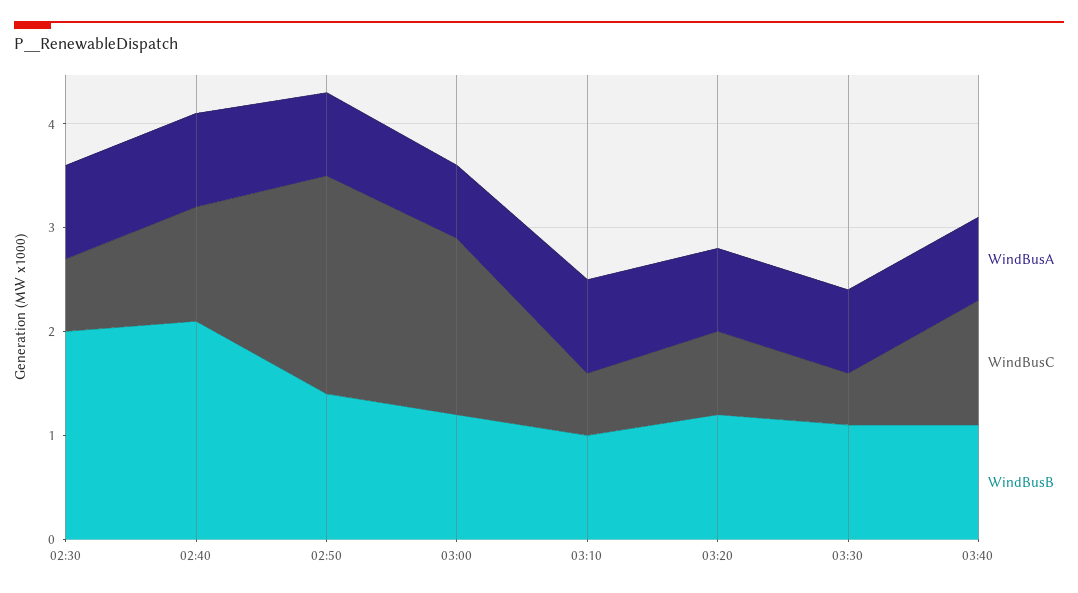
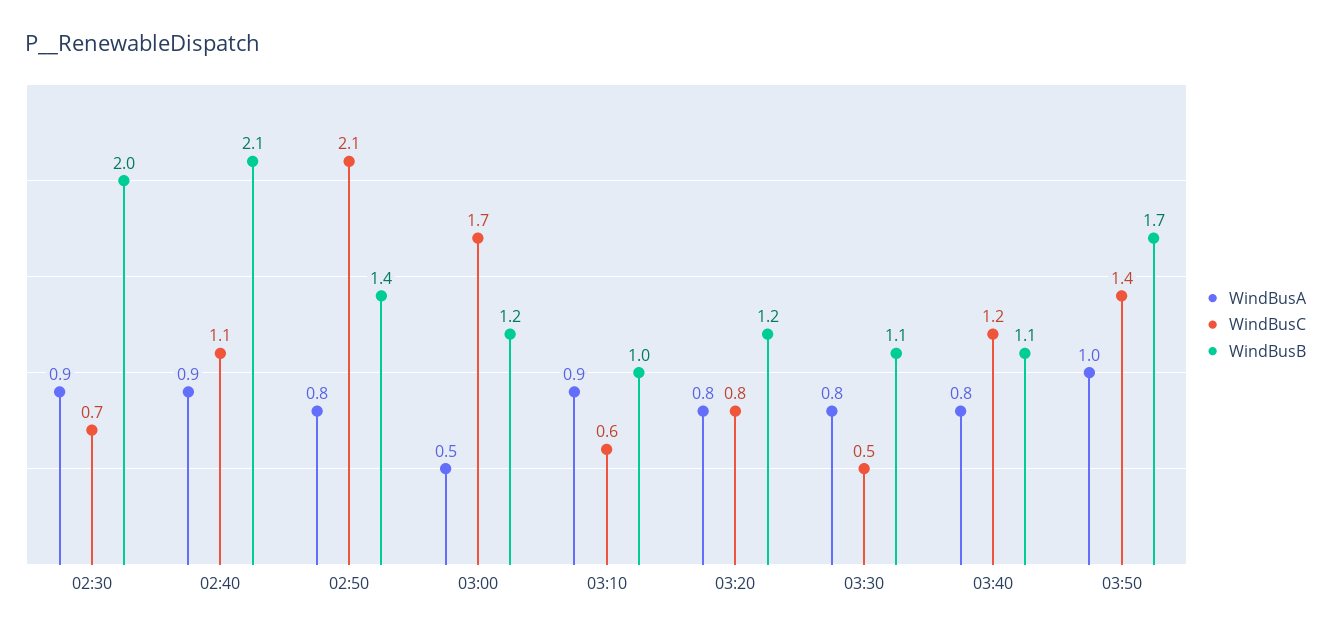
WindBusA, 03:00: 0.7 -> 0.5
WindBusA, 03:50: none -> 1
WindBusC, 03:50: none -> 1.4
WindBusB, 03:50: none -> 1.7

